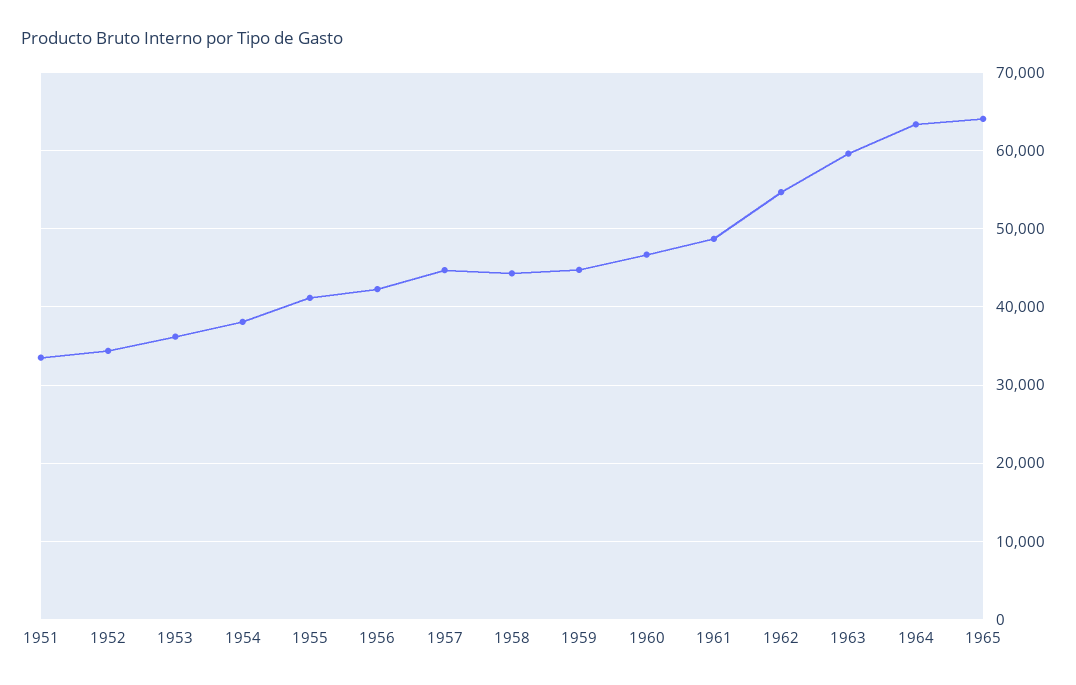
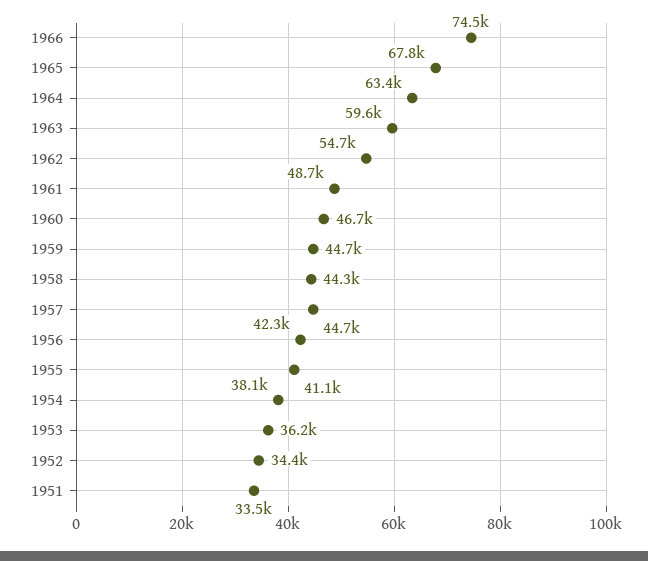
1965: 64000 -> 67800
1966: none -> 74500

